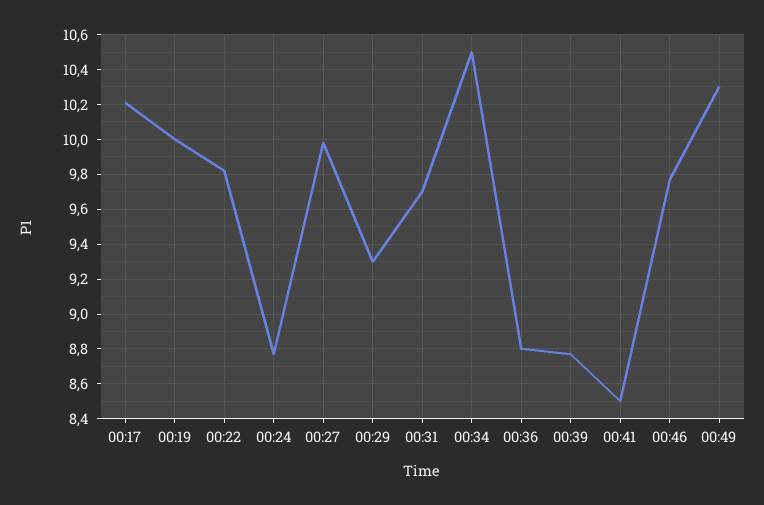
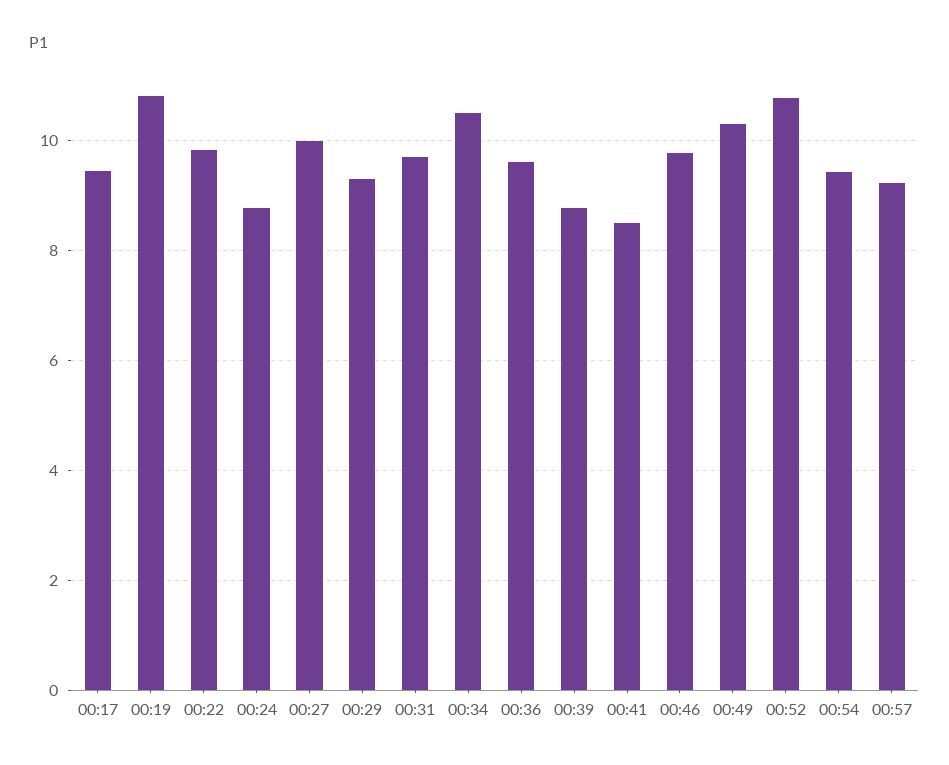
00:17: 10.2 -> 9.4
00:19: 10 -> 10.8
00:36: 8.8 -> 9.6
00:52: none -> 10.8
00:54: none -> 9.4
00:57: none -> 9.2

